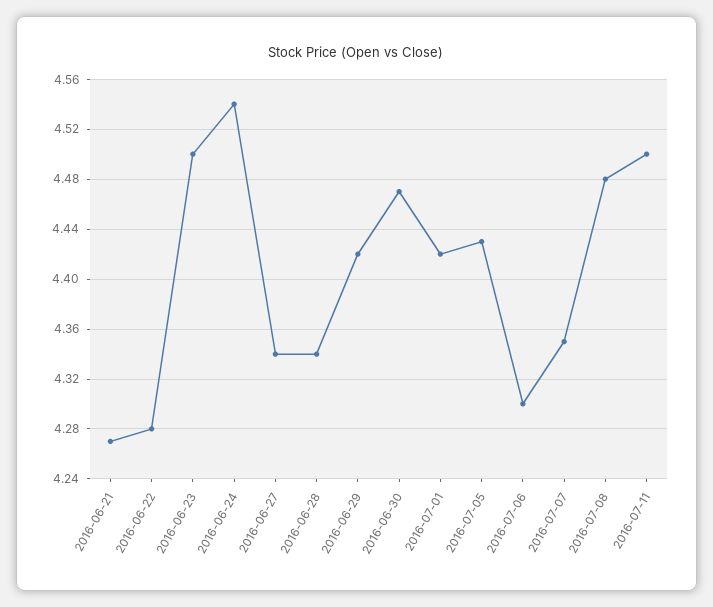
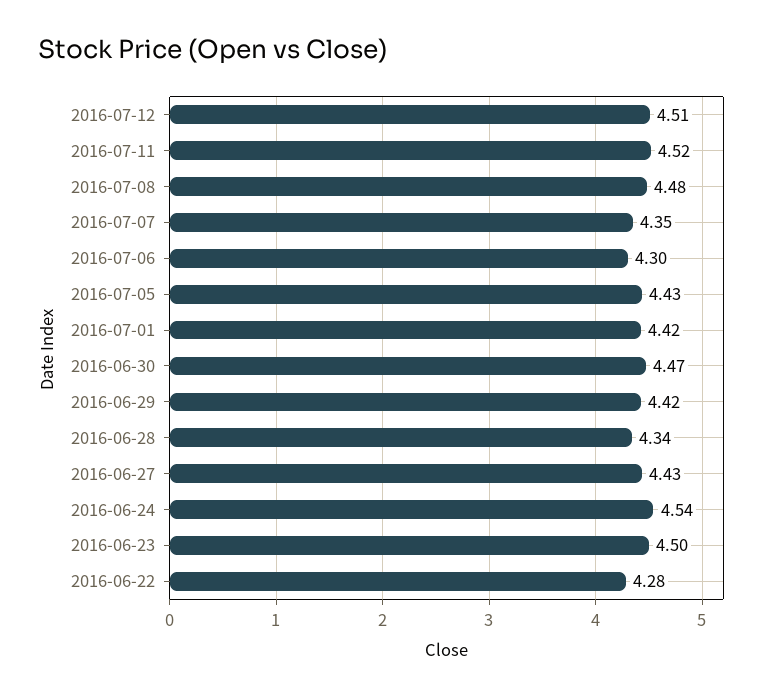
2016-06-21: 4.27 -> none
2016-06-27: 4.34 -> 4.43
2016-07-11: 4.5 -> 4.52
2016-07-12: none -> 4.51

